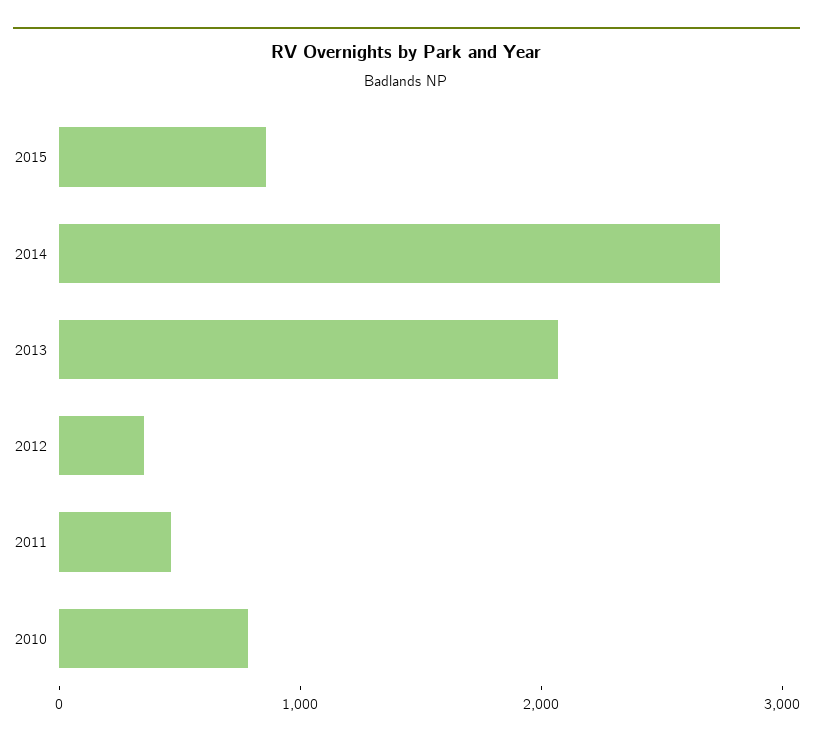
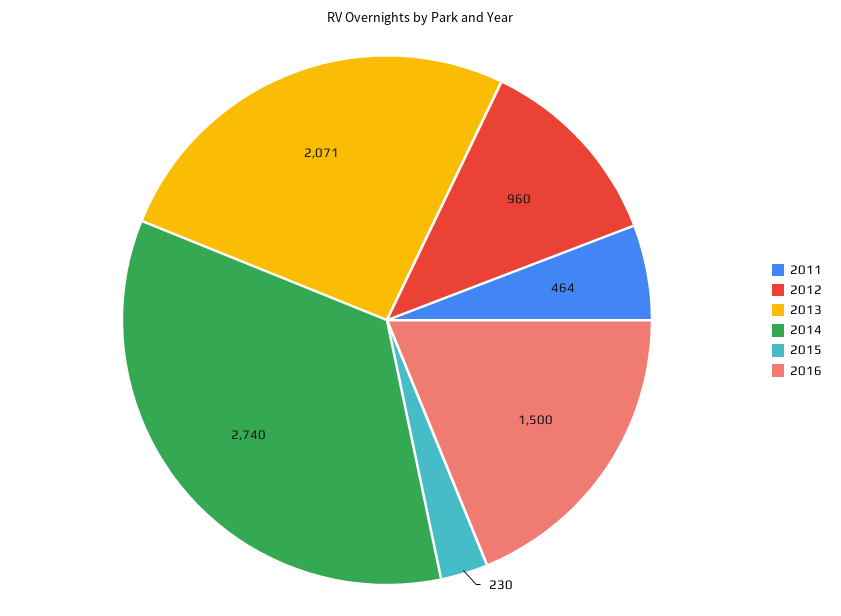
2015: 800 -> 230
2012: 400 -> 960
2010: 800 -> none
2016: none -> 1500

